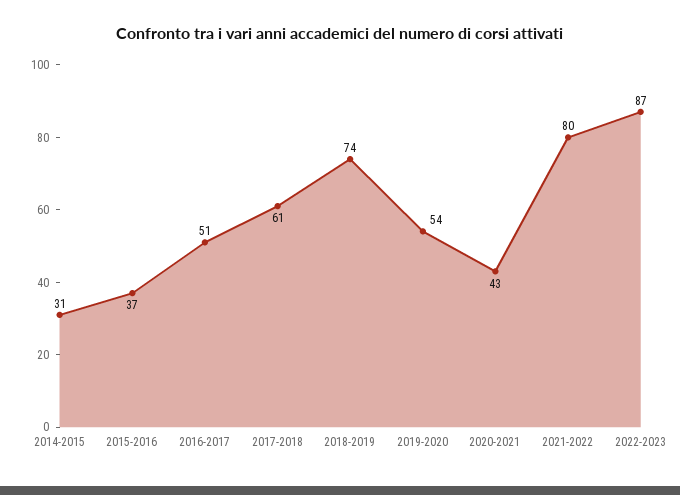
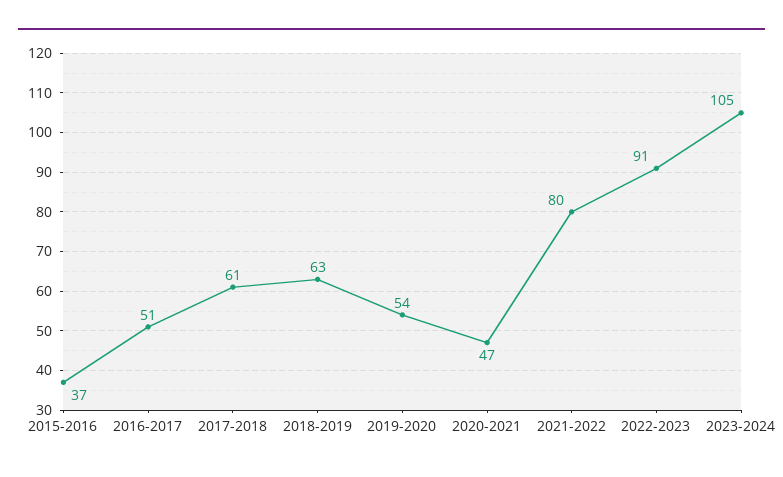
2014-2015: 31 -> none
2018-2019: 74 -> 63
2020-2021: 43 -> 47
2022-2023: 87 -> 91
2023-2024: none -> 105

